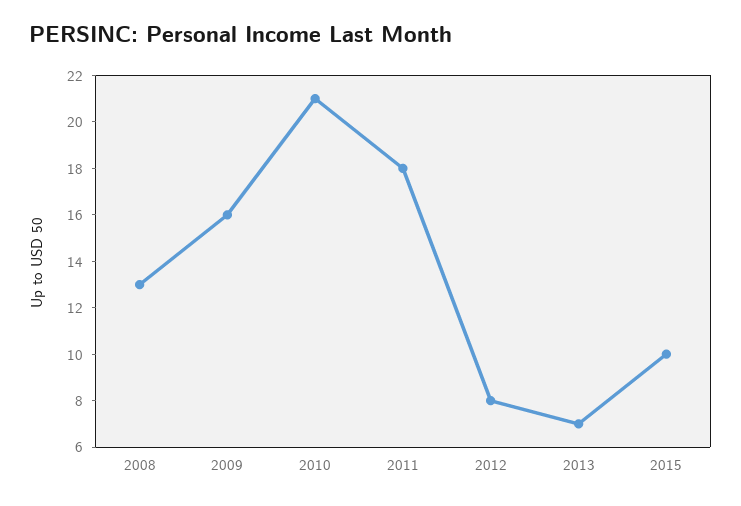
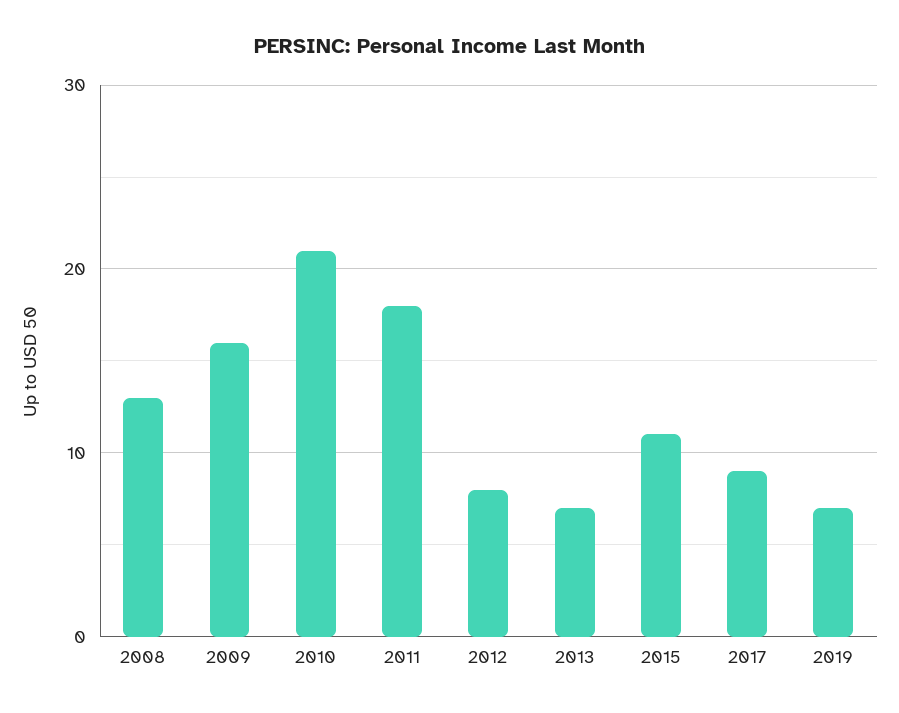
2015: 10 -> 11
2017: none -> 9
2019: none -> 7

